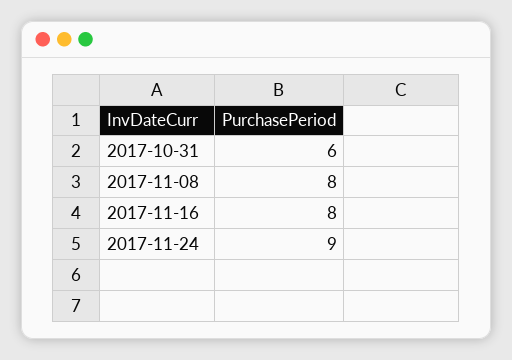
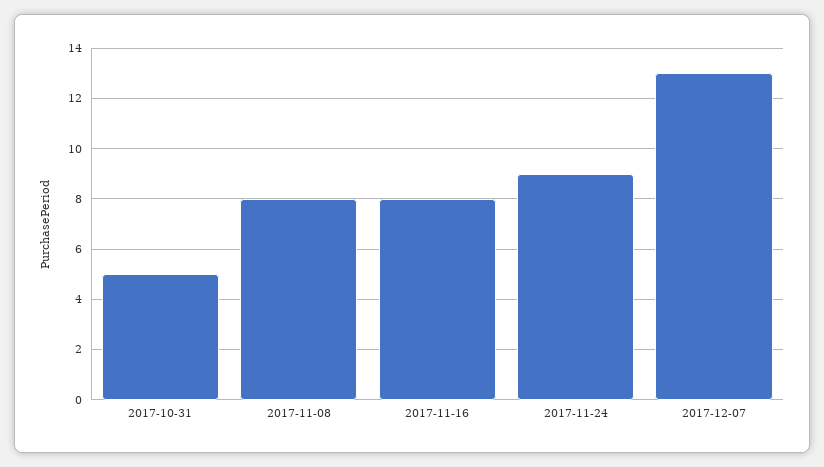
2017-10-31: 6 -> 5
2017-12-07: none -> 13

